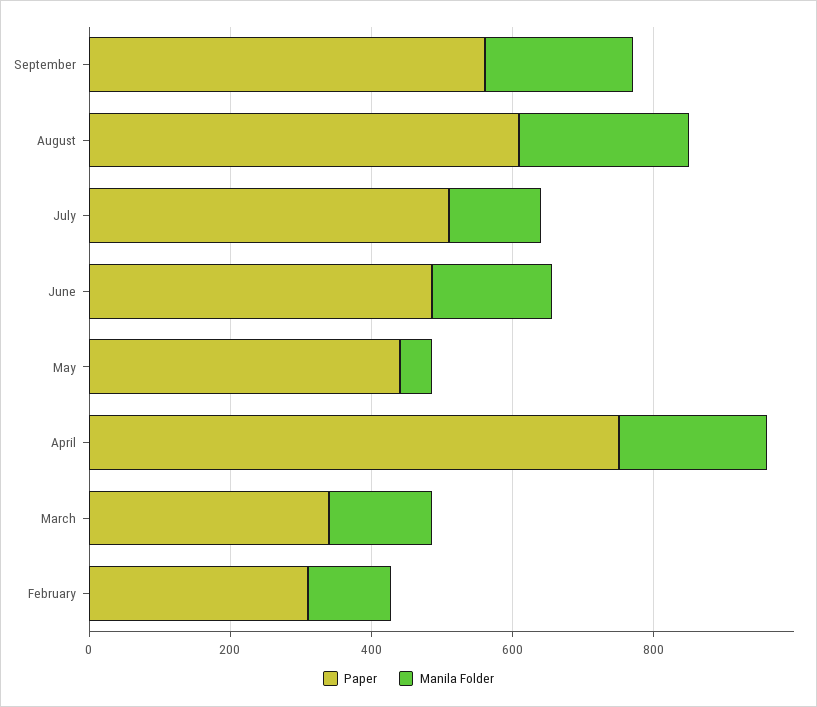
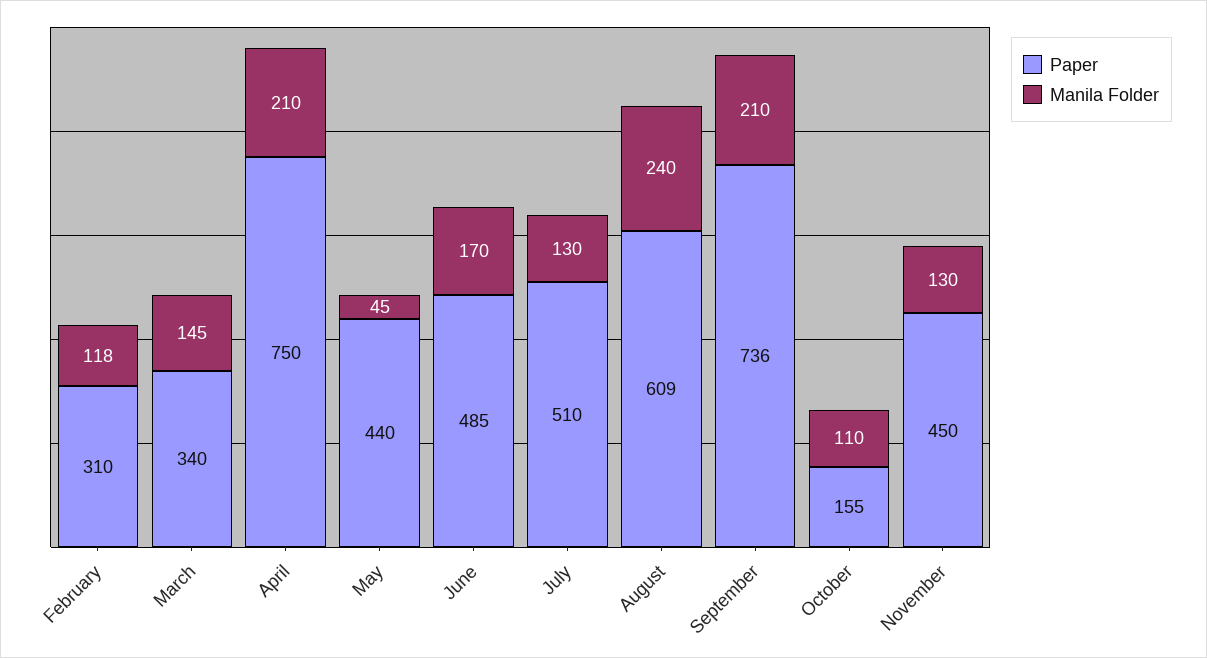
Paper, September: 550 -> 736
Paper, October: none -> 155
Manila Folder, October: none -> 110
Paper, November: none -> 450
Manila Folder, November: none -> 130

